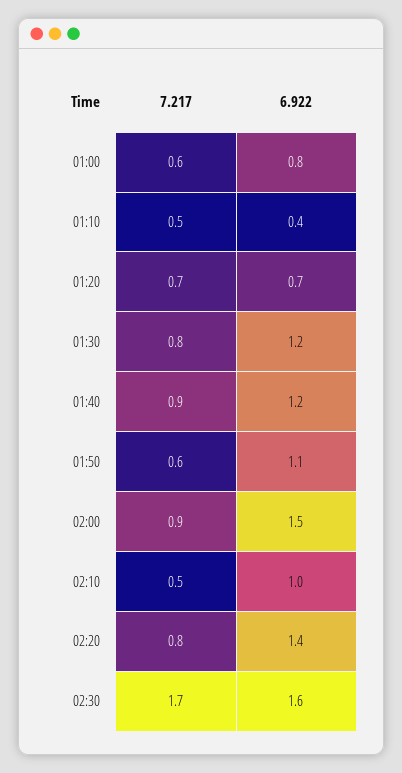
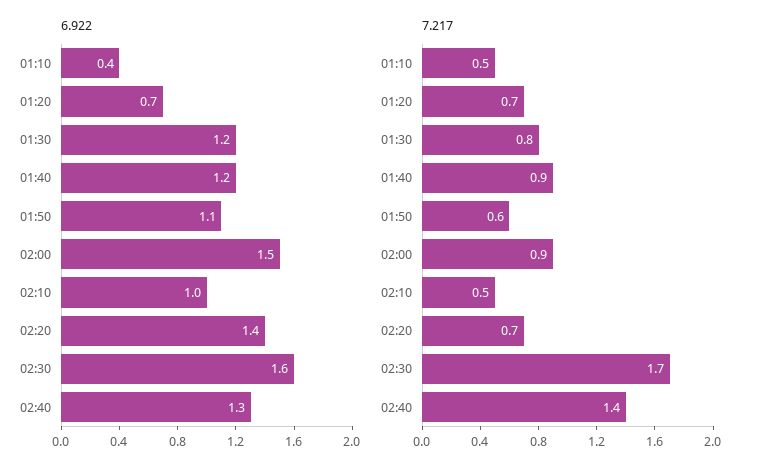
7.217, 01:00: 0.6 -> none
6.922, 01:00: 0.8 -> none
7.217, 02:20: 0.8 -> 0.7
6.922, 02:40: none -> 1.3
7.217, 02:40: none -> 1.4

